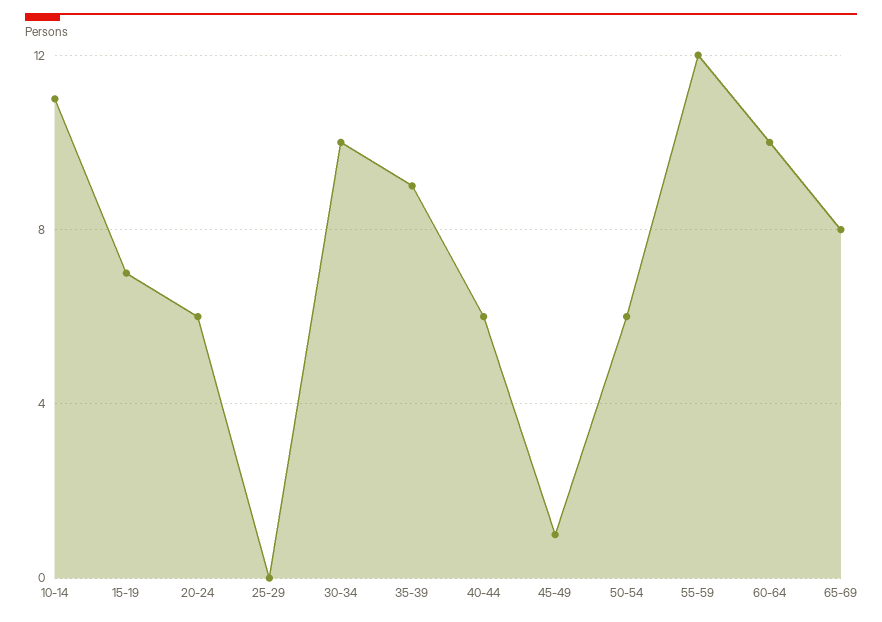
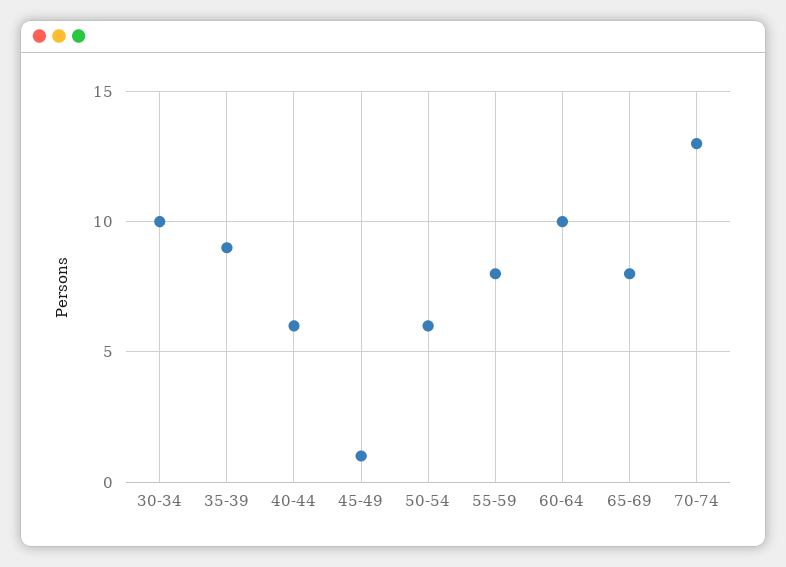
10-14: 11 -> none
15-19: 7 -> none
20-24: 6 -> none
25-29: 0 -> none
55-59: 12 -> 8
70-74: none -> 13

